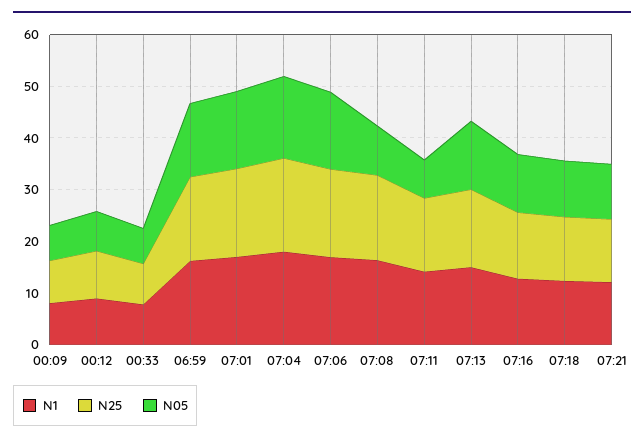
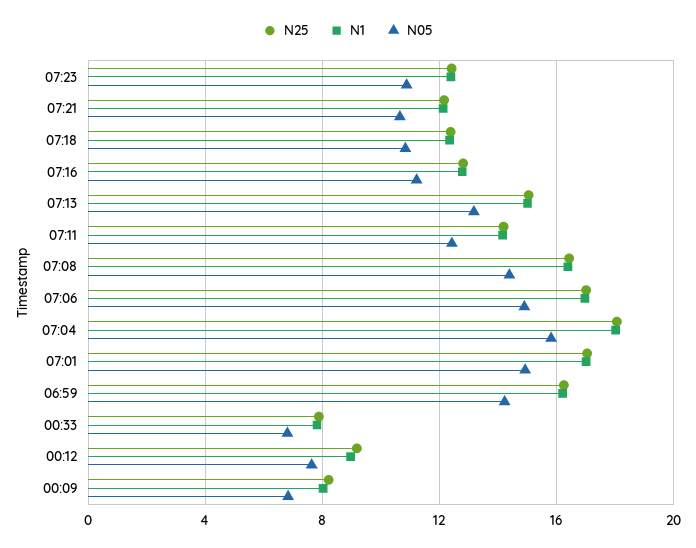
N05, 07:08: 10 -> 14.5
N05, 07:11: 8 -> 12.5
N25, 07:23: none -> 12.5
N1, 07:23: none -> 12.5
N05, 07:23: none -> 11

